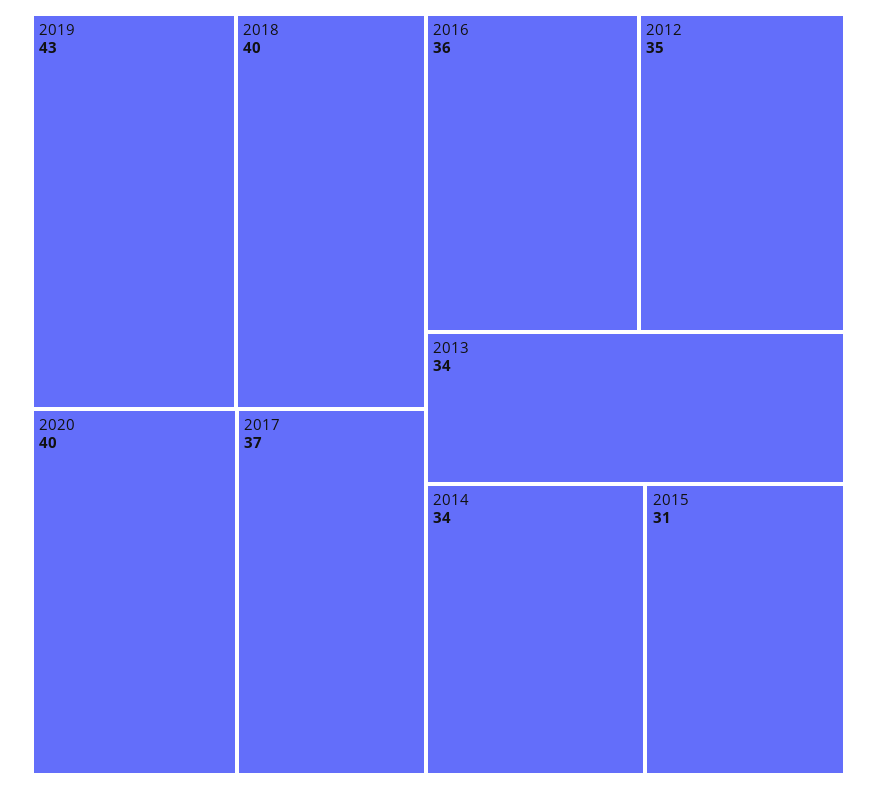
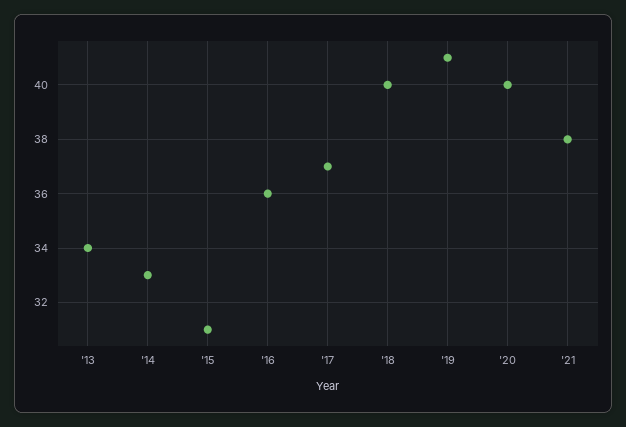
2019: 43 -> 41
2012: 35 -> none
2014: 34 -> 33
'21: none -> 38

